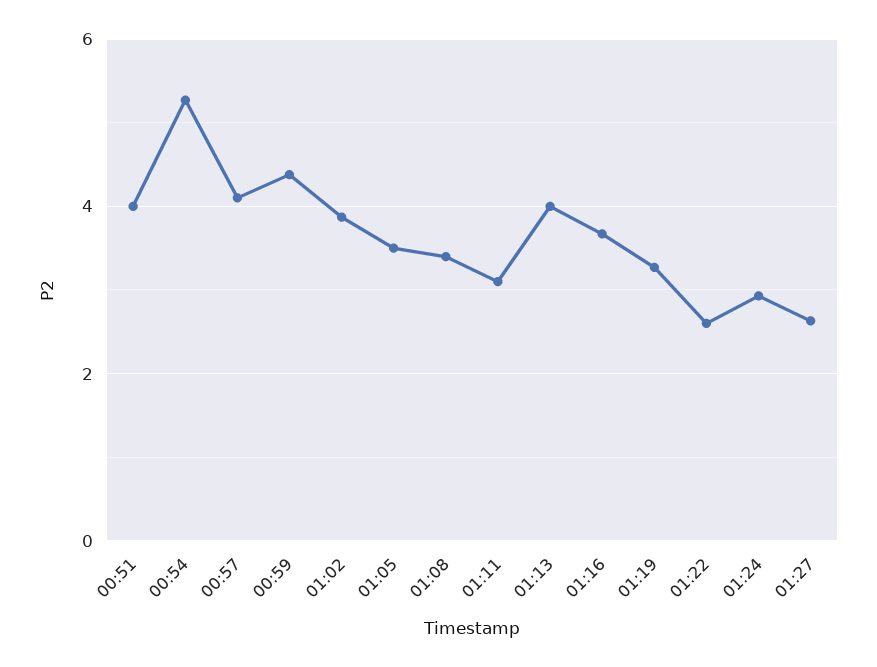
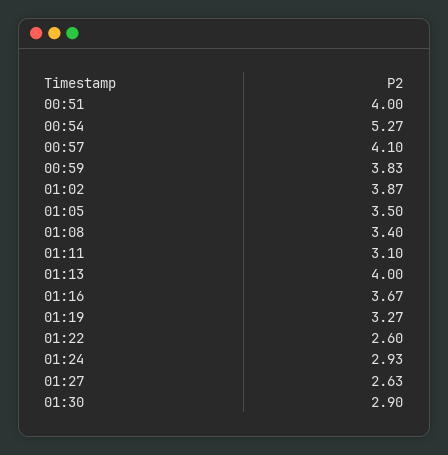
00:59: 4.4 -> 3.83
01:30: none -> 2.9

